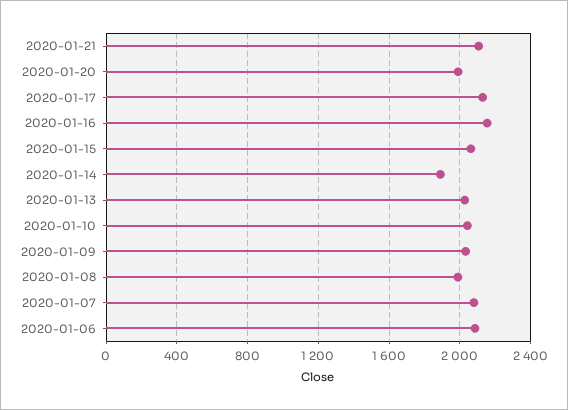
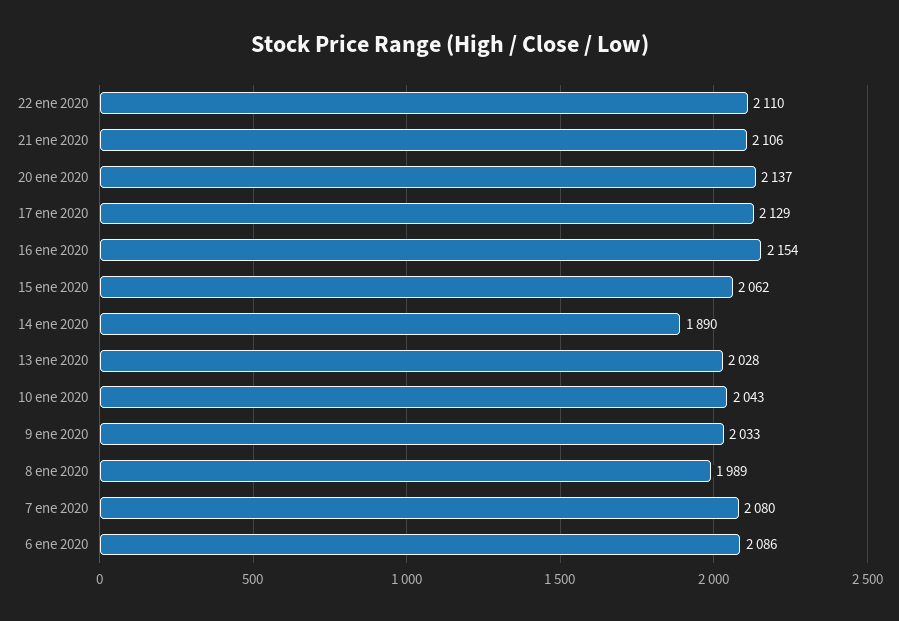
2020-01-20: 2000 -> 2137
22 ene 2020: none -> 2110

